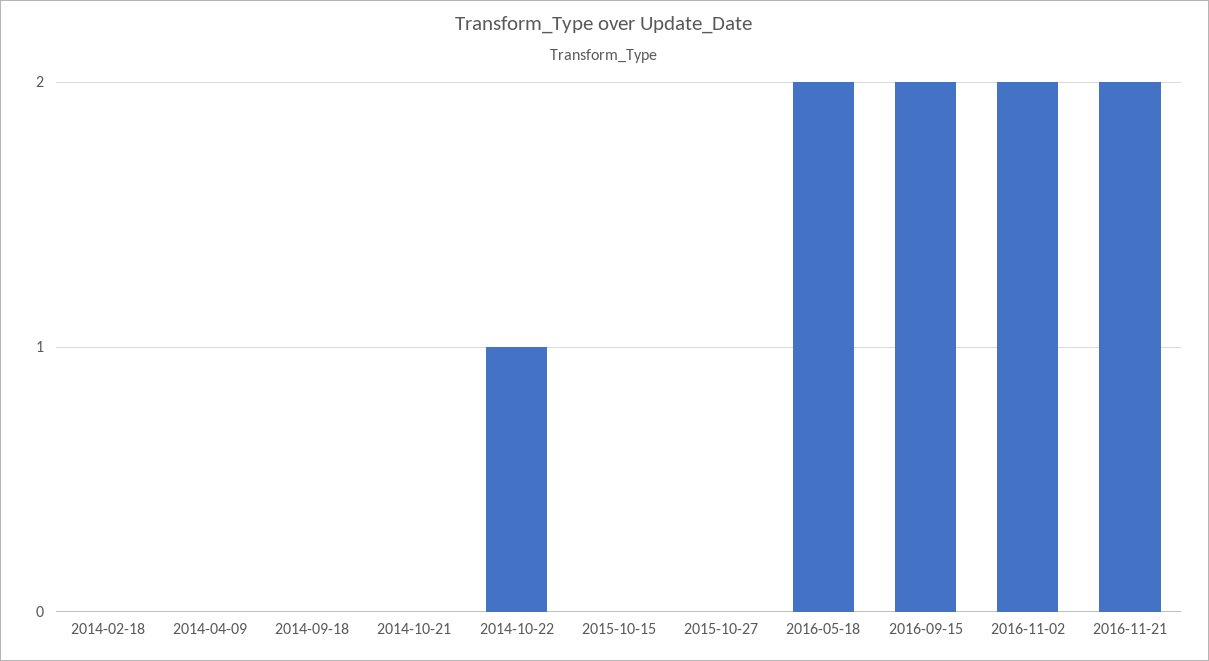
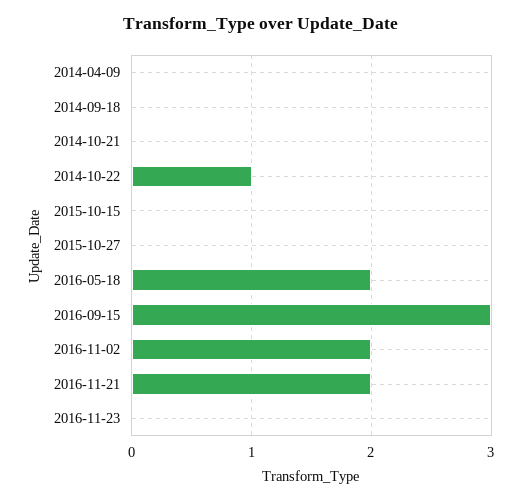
2014-02-18: 0 -> none
2016-09-15: 2 -> 3
2016-11-23: none -> 0

